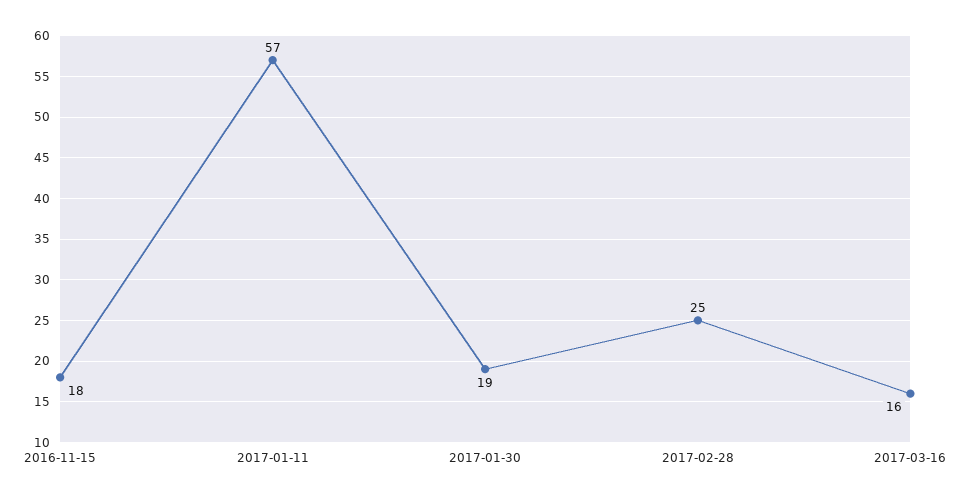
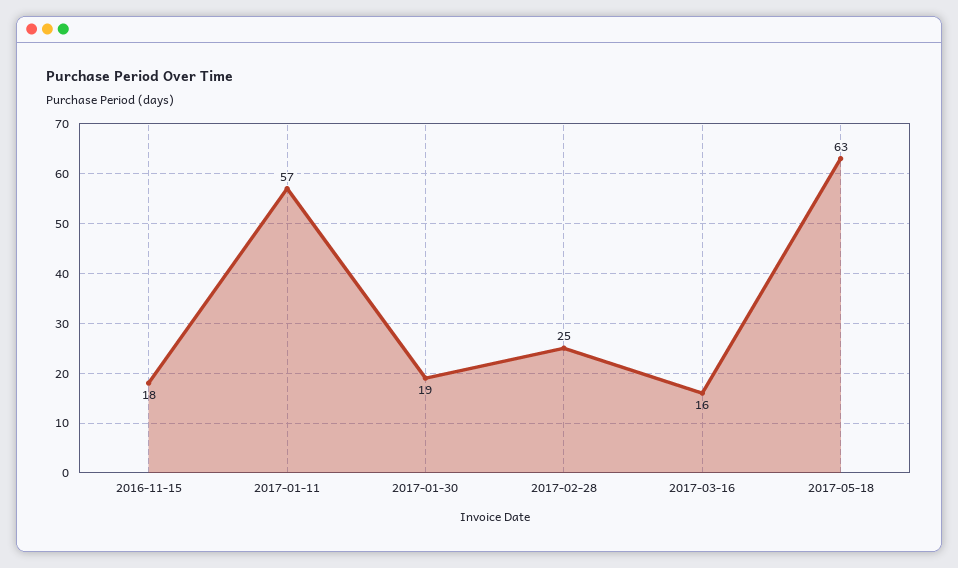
2017-05-18: none -> 63

